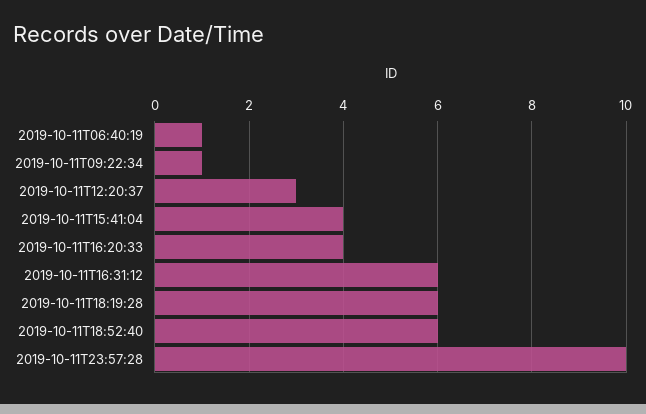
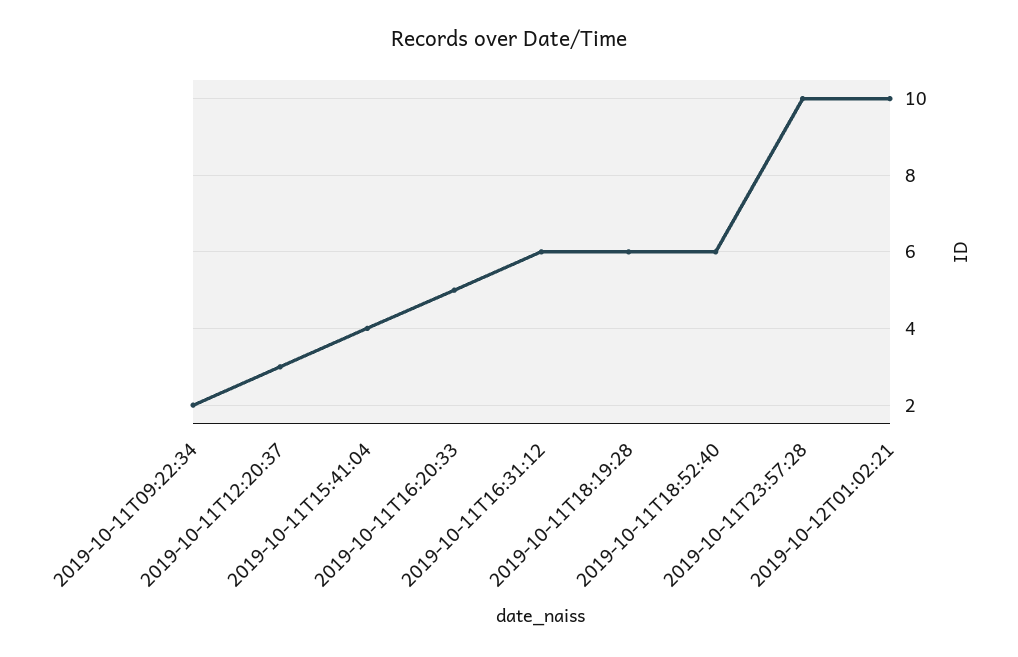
2019-10-11T06:40:19: 1 -> none
2019-10-11T09:22:34: 1 -> 2
2019-10-11T16:20:33: 4 -> 5
2019-10-12T01:02:21: none -> 10

